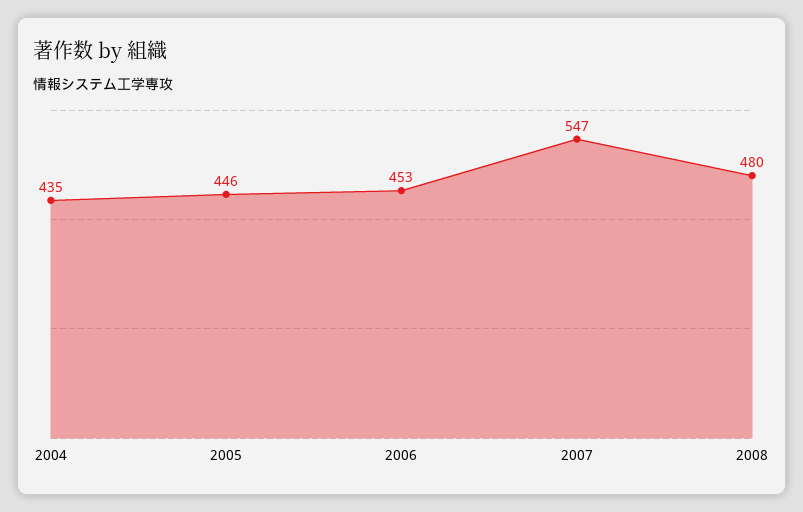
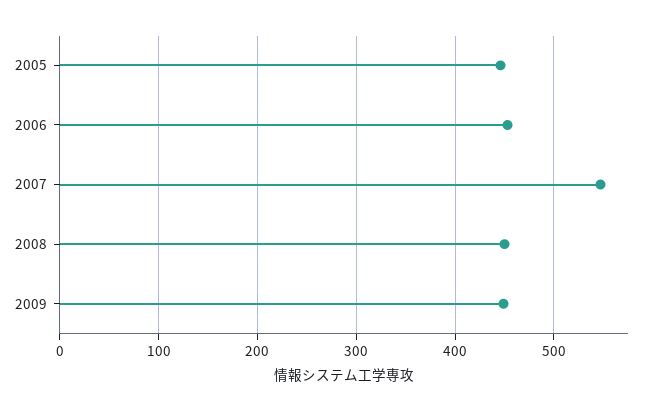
2004: 435 -> none
2008: 480 -> 450
2009: none -> 450

